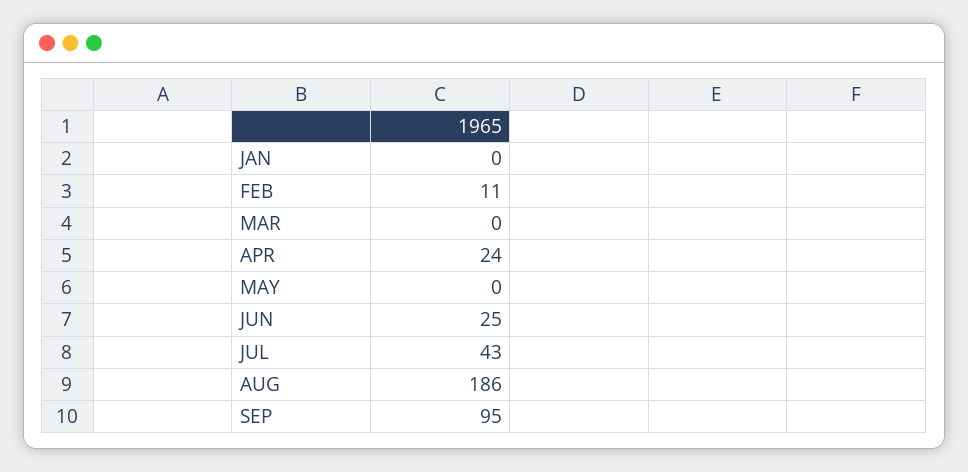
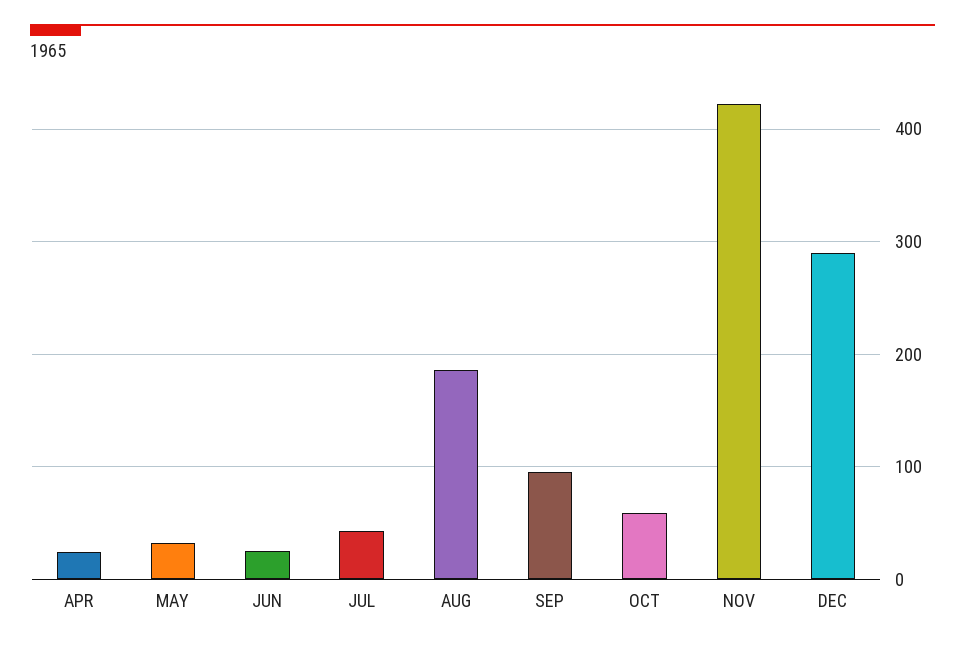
JAN: 0 -> none
FEB: 11 -> none
MAR: 0 -> none
MAY: 0 -> 30
OCT: none -> 60
NOV: none -> 420
DEC: none -> 290

